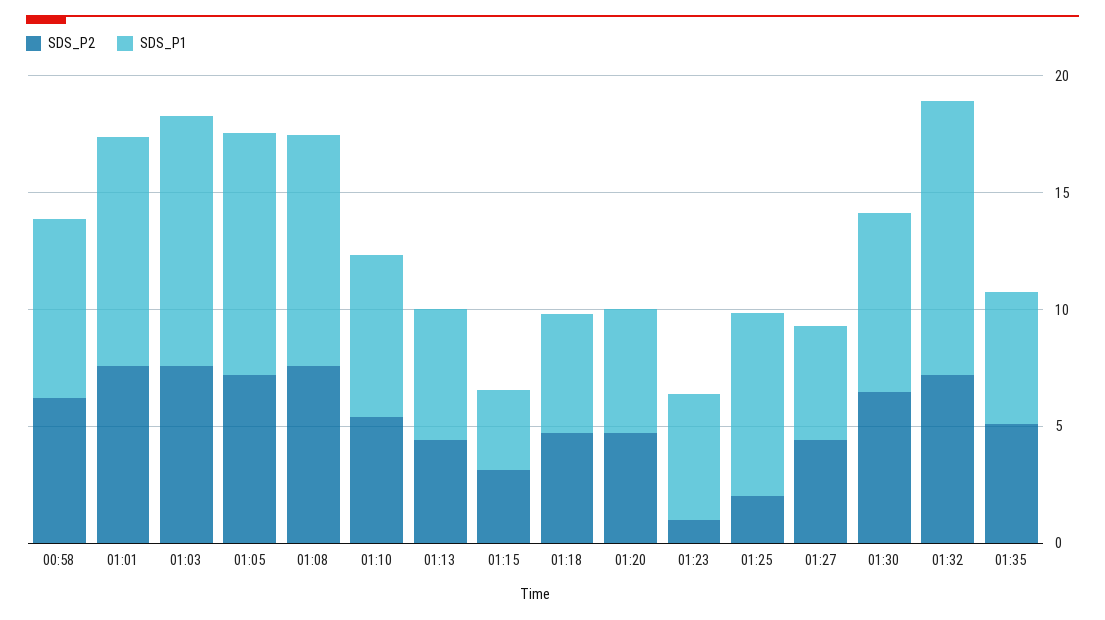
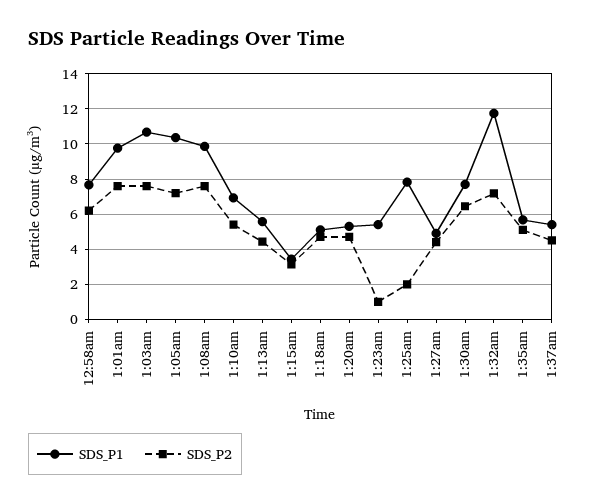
SDS_P1, 1:37am: none -> 5.5
SDS_P2, 1:37am: none -> 4.5

